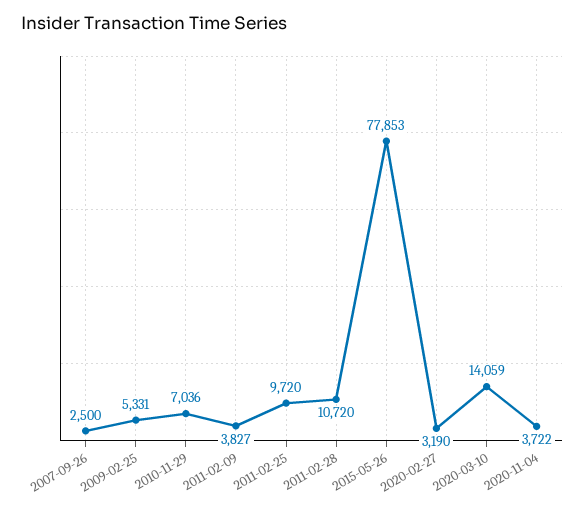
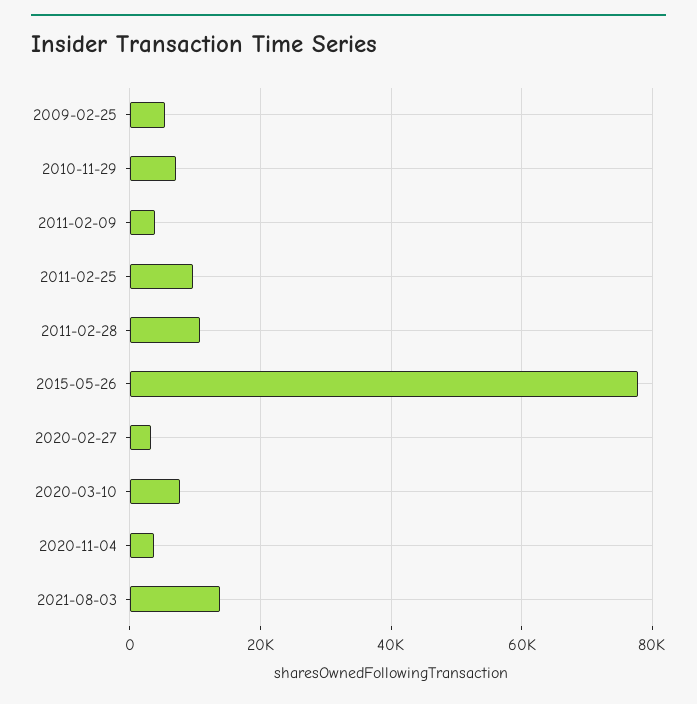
2007-09-26: 2500 -> none
2020-03-10: 14059 -> 8000
2021-08-03: none -> 14000

